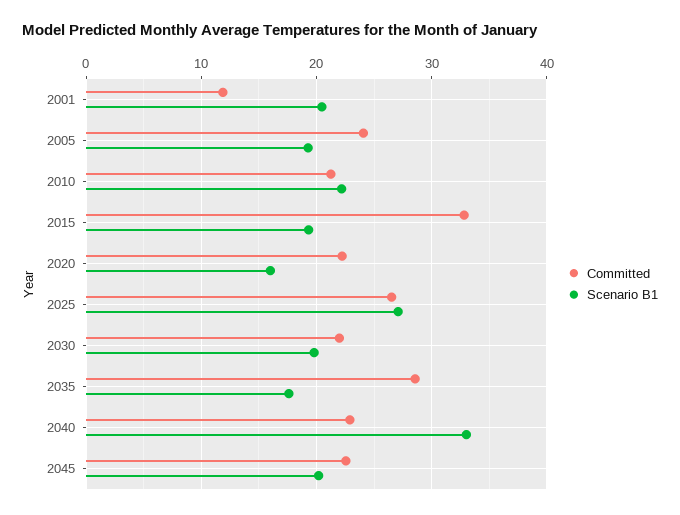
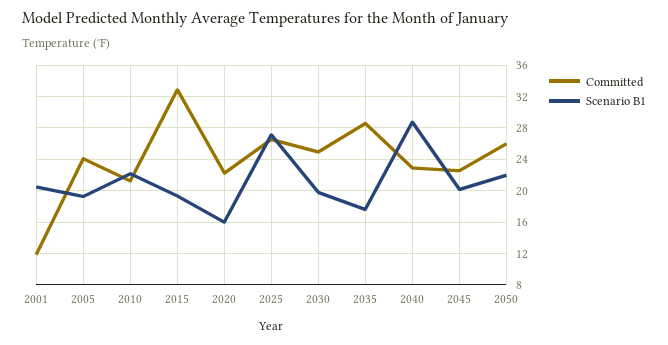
Committed, 2030: 22 -> 25
Scenario B1, 2040: 33 -> 29
Committed, 2050: none -> 26
Scenario B1, 2050: none -> 22

